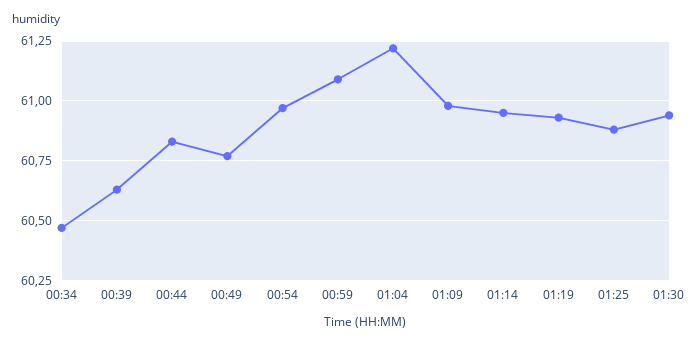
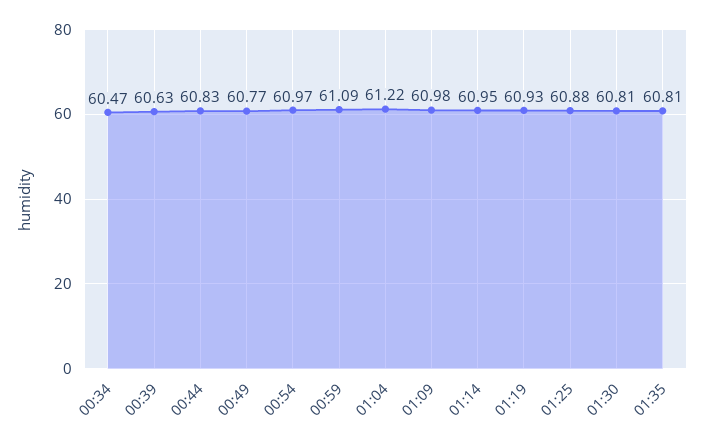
01:30: 60.95 -> 60.81
01:35: none -> 60.81

